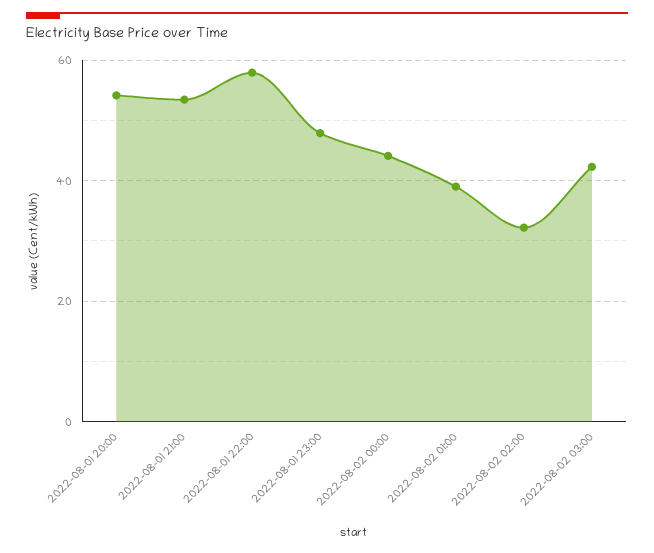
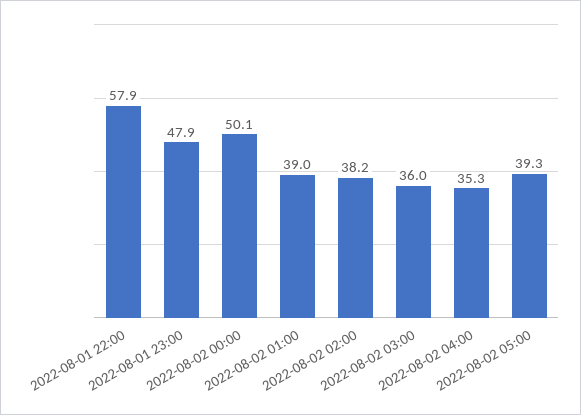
2022-08-01 20:00: 54 -> none
2022-08-01 21:00: 54 -> none
2022-08-02 00:00: 44 -> 50.1
2022-08-02 02:00: 32 -> 38.2
2022-08-02 03:00: 42 -> 36
2022-08-02 04:00: none -> 35.3
2022-08-02 05:00: none -> 39.3

